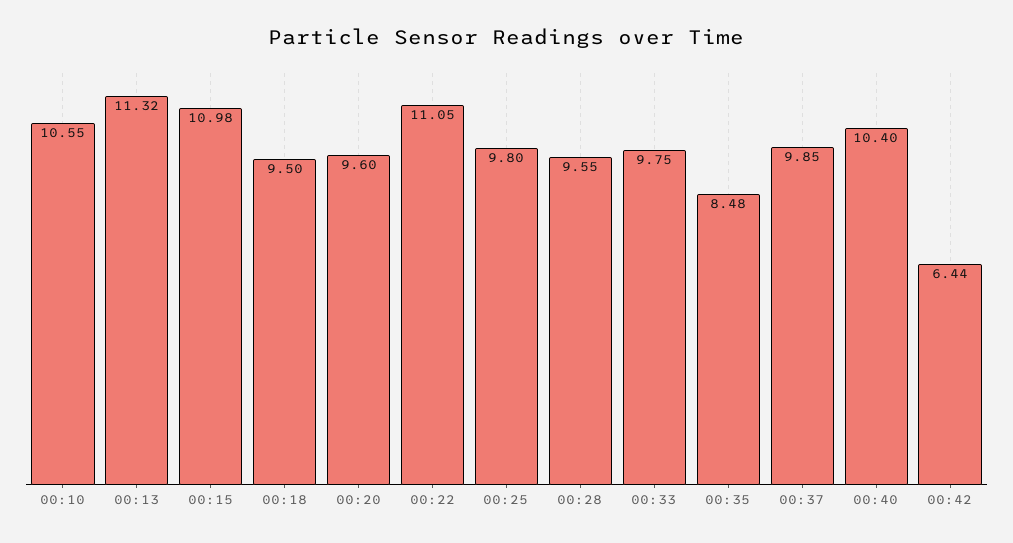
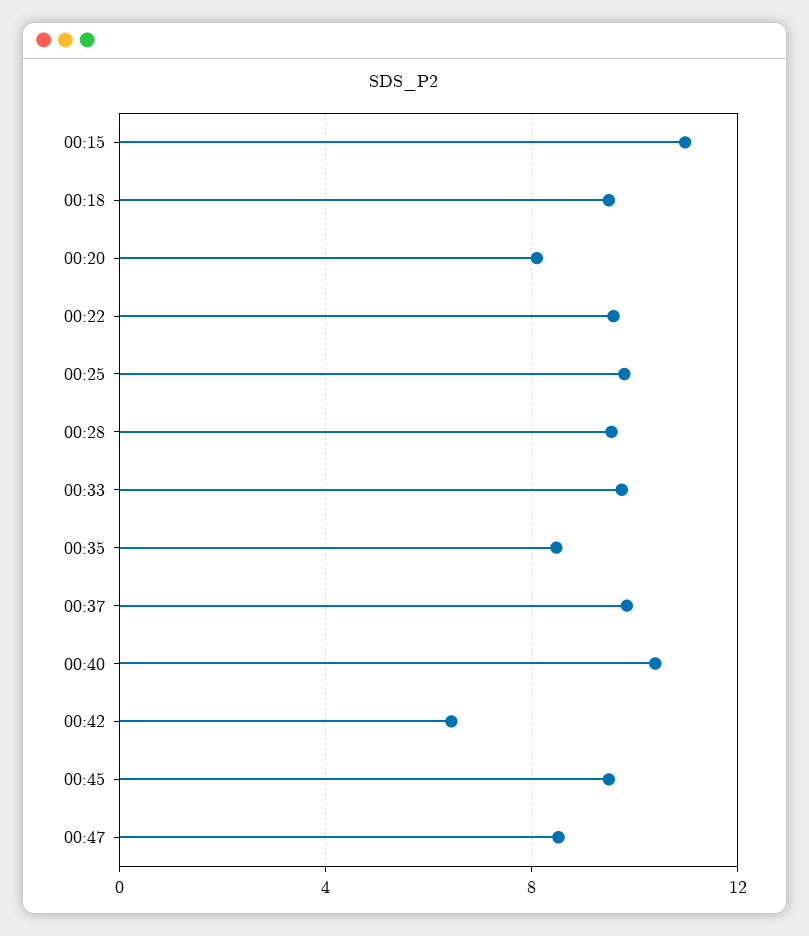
00:10: 10.55 -> none
00:13: 11.32 -> none
00:20: 9.6 -> 8
00:22: 11.05 -> 9.5
00:45: none -> 9.5
00:47: none -> 8.5

